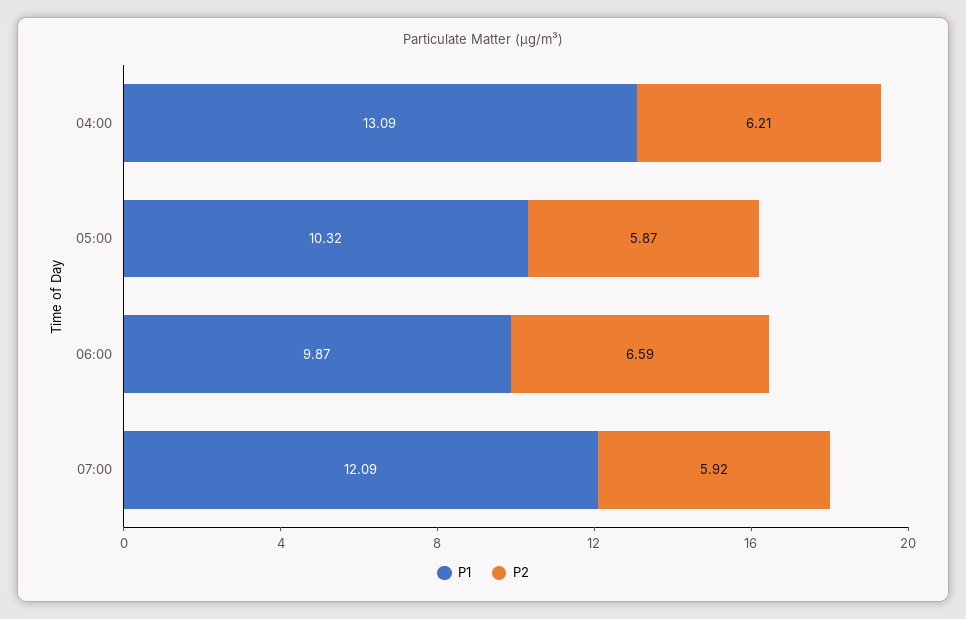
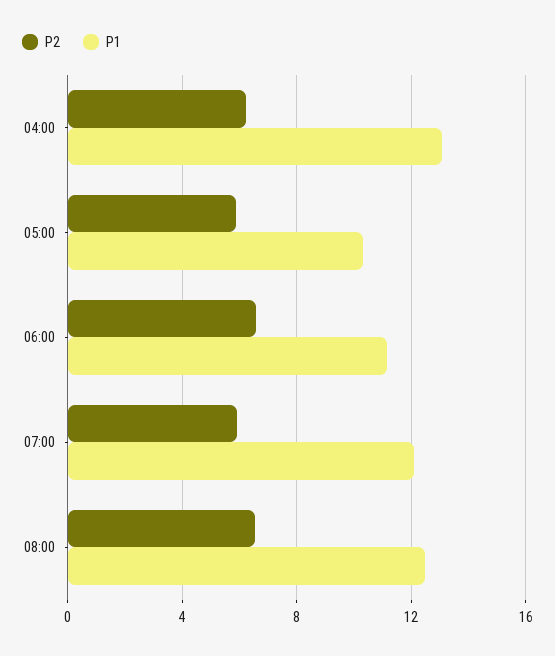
P1, 06:00: 9.87 -> 11
P2, 08:00: none -> 6.5
P1, 08:00: none -> 12.5

